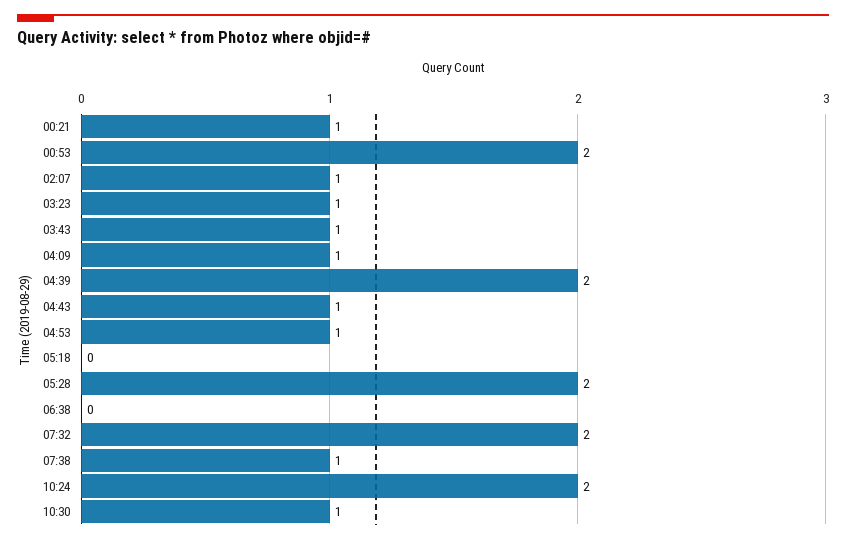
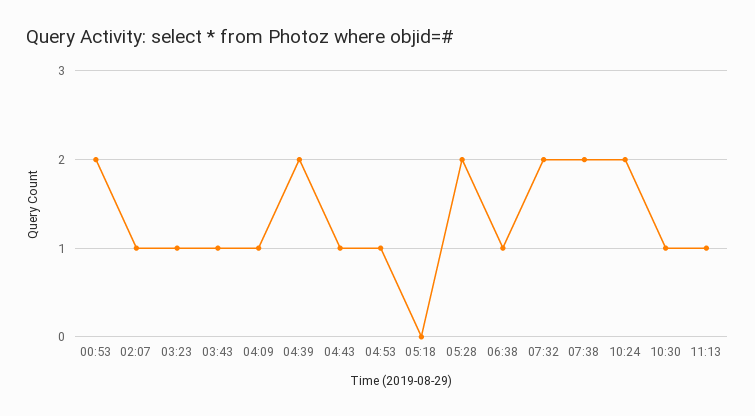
00:21: 1 -> none
06:38: 0 -> 1
07:38: 1 -> 2
11:13: none -> 1

